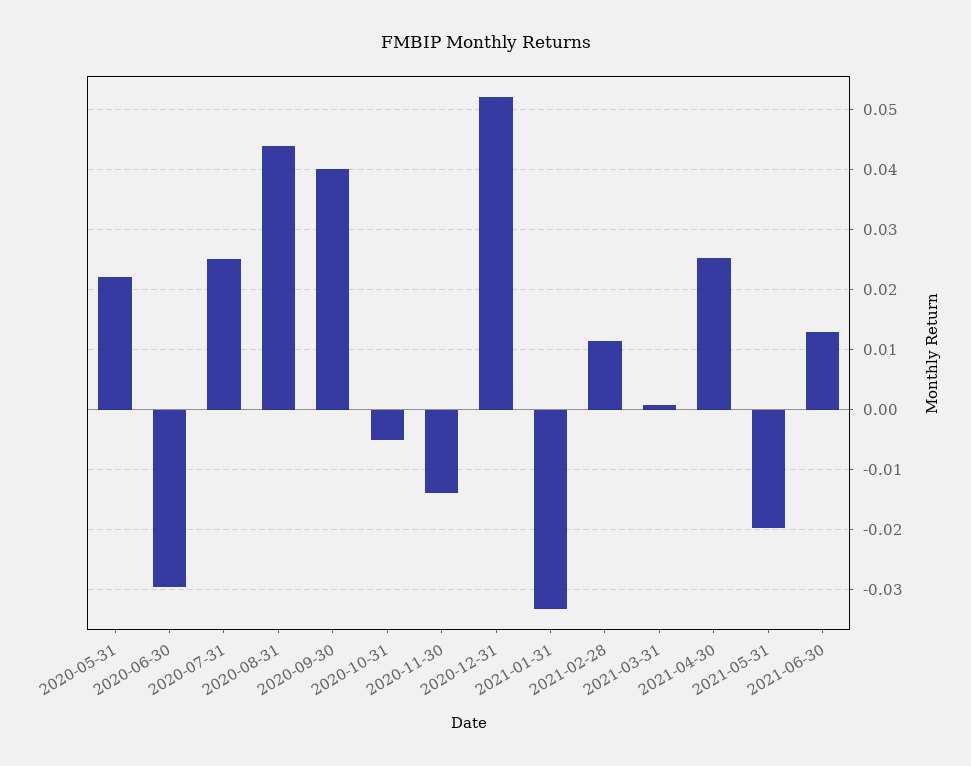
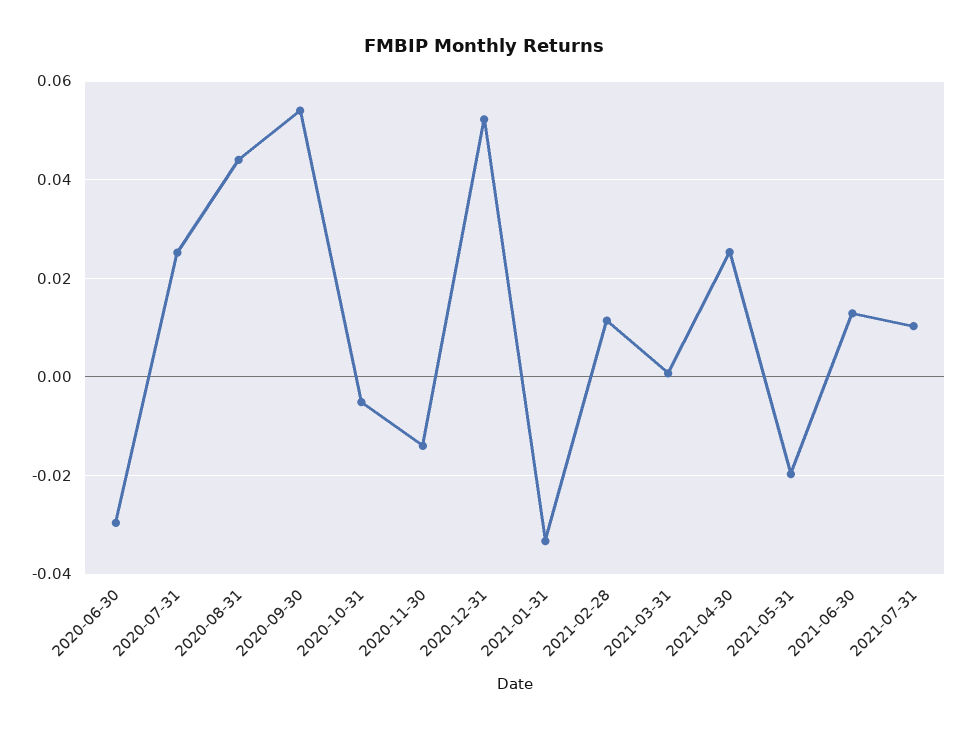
2020-05-31: 0.022 -> none
2020-09-30: 0.04 -> 0.054
2021-07-31: none -> 0.01

